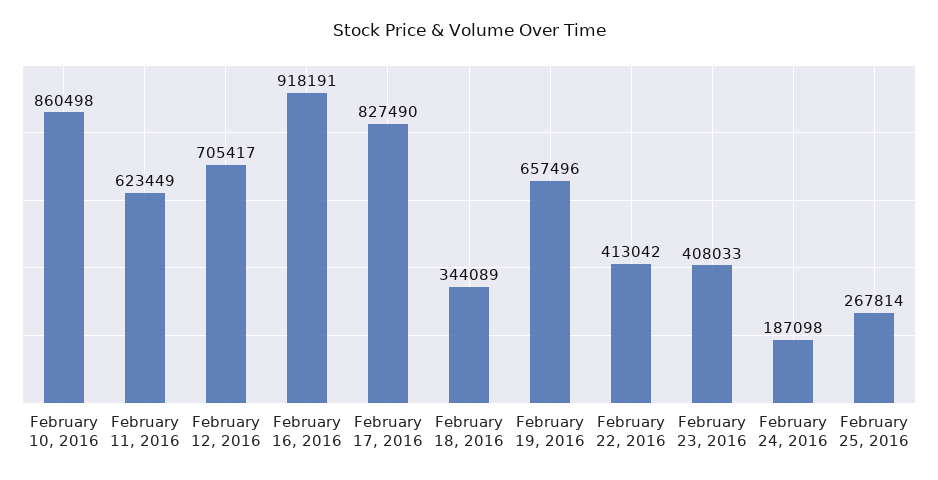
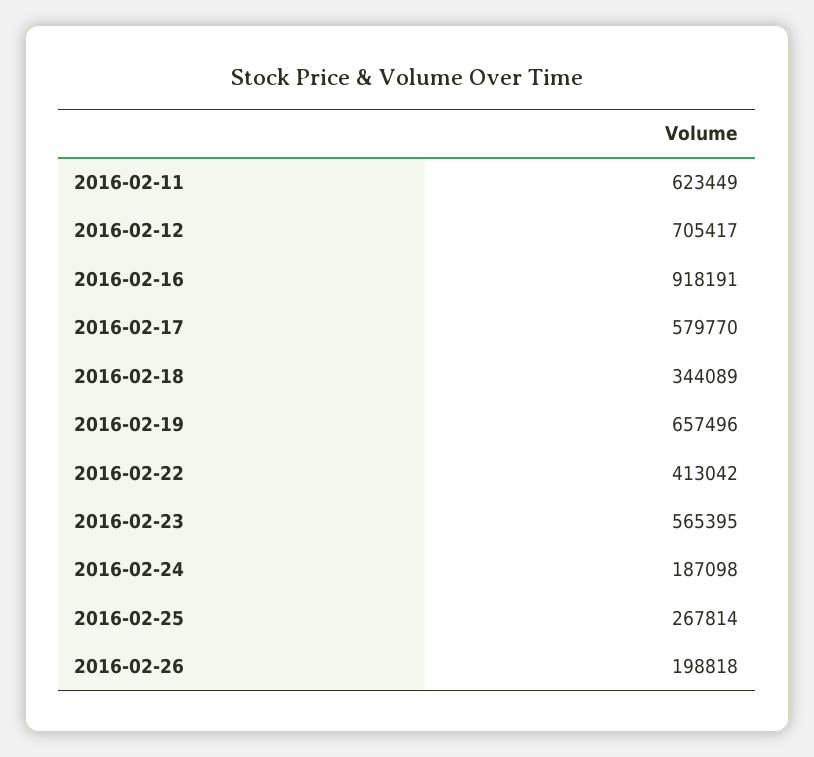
February 10, 2016: 860498 -> none
February 17, 2016: 827490 -> 579770
February 23, 2016: 408033 -> 565395
2016-02-26: none -> 198818

